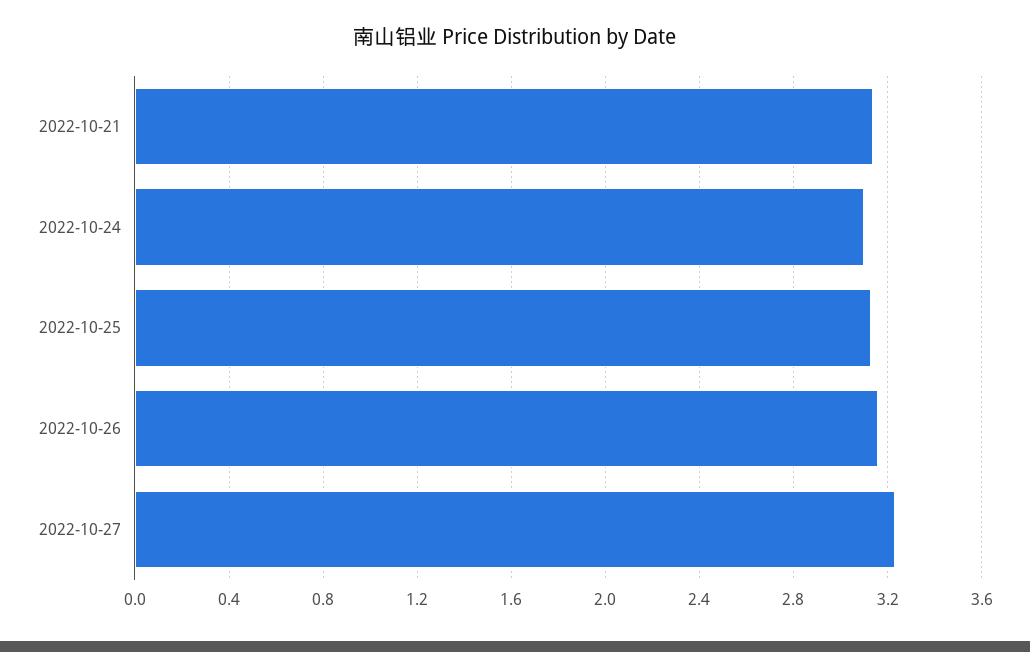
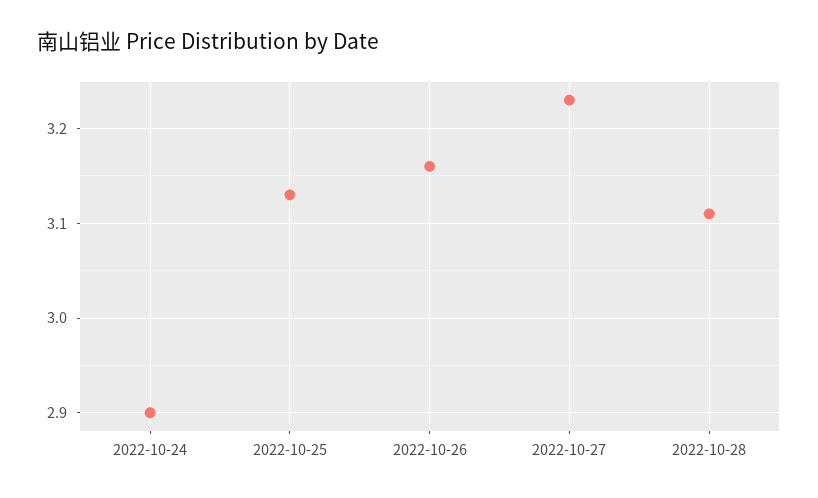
2022-10-21: 3.15 -> none
2022-10-24: 3.1 -> 2.9
2022-10-28: none -> 3.11

